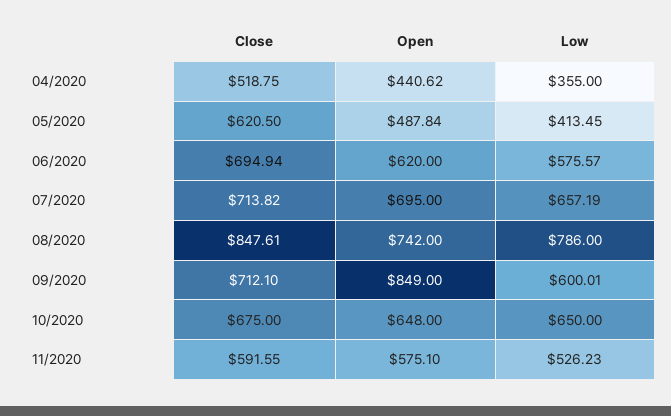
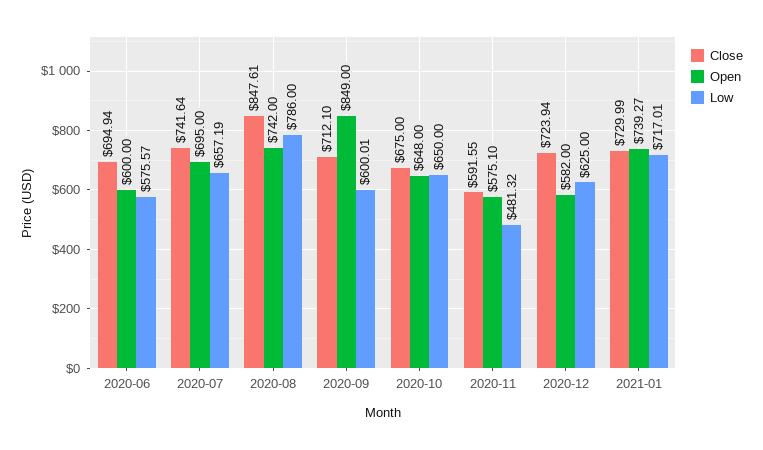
Close, 04/2020: 518.75 -> none
Open, 04/2020: 440.62 -> none
Low, 04/2020: 355 -> none
Close, 05/2020: 620.5 -> none
Open, 05/2020: 487.84 -> none
Low, 05/2020: 413.45 -> none
Open, 06/2020: 620 -> 600
Close, 07/2020: 713.82 -> 741.64
Low, 11/2020: 526.23 -> 481.32
Close, 2020-12: none -> 723.94
Open, 2020-12: none -> 582
Low, 2020-12: none -> 625
Close, 2021-01: none -> 729.99
Open, 2021-01: none -> 739.27
Low, 2021-01: none -> 717.01

